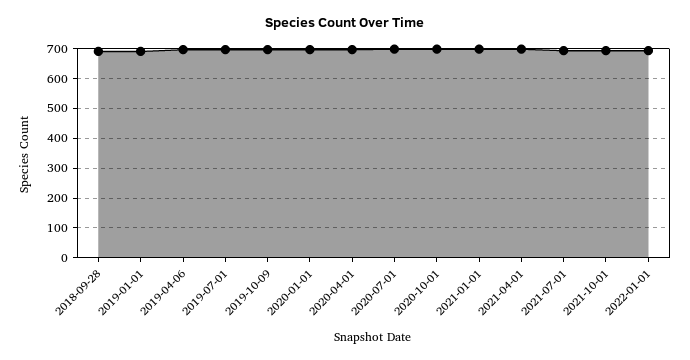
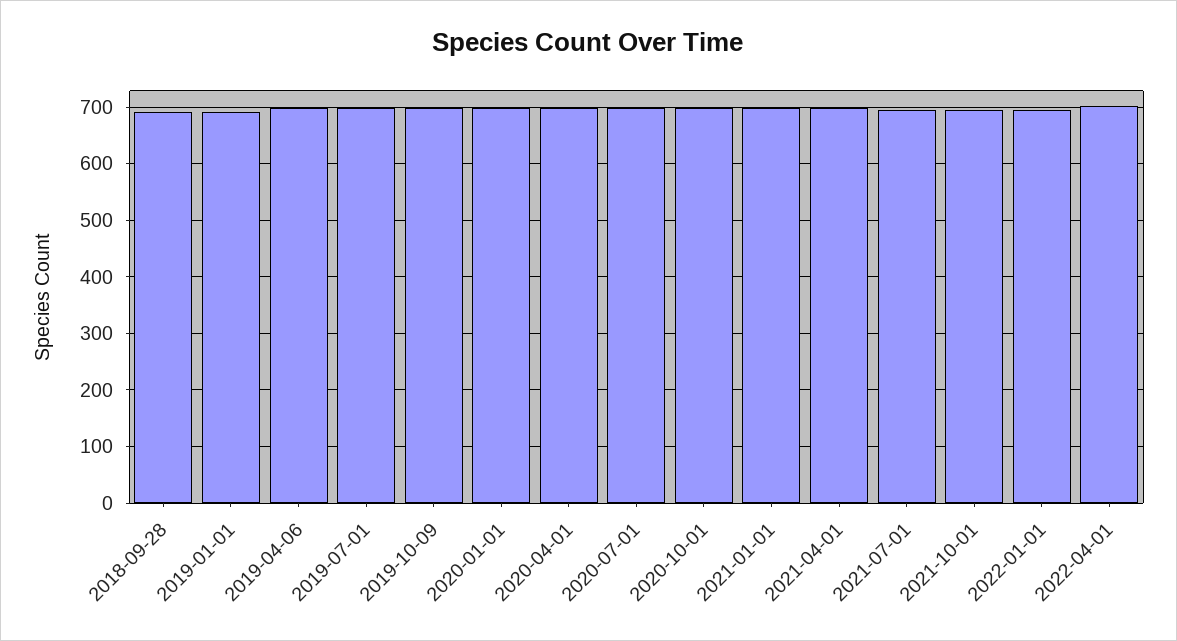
2022-04-01: none -> 700

